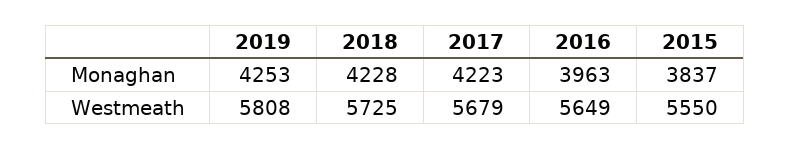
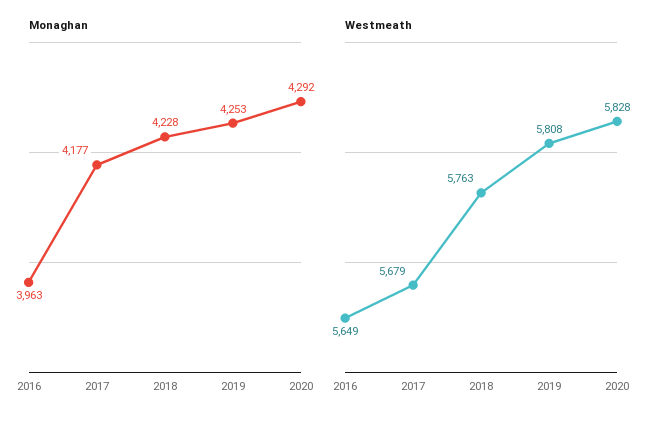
Monaghan, 2017: 4223 -> 4177
Monaghan, 2015: 3837 -> none
Westmeath, 2018: 5725 -> 5763
Westmeath, 2015: 5550 -> none
Monaghan, 2020: none -> 4292
Westmeath, 2020: none -> 5828

